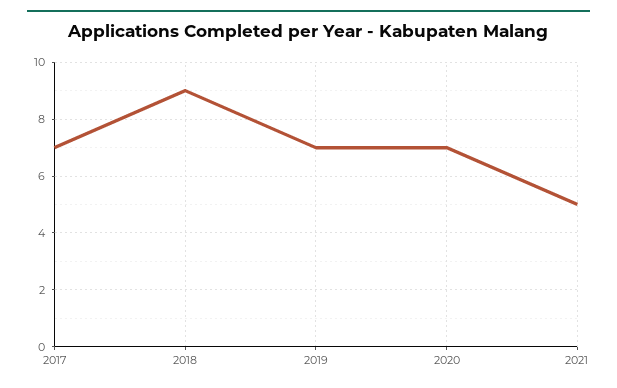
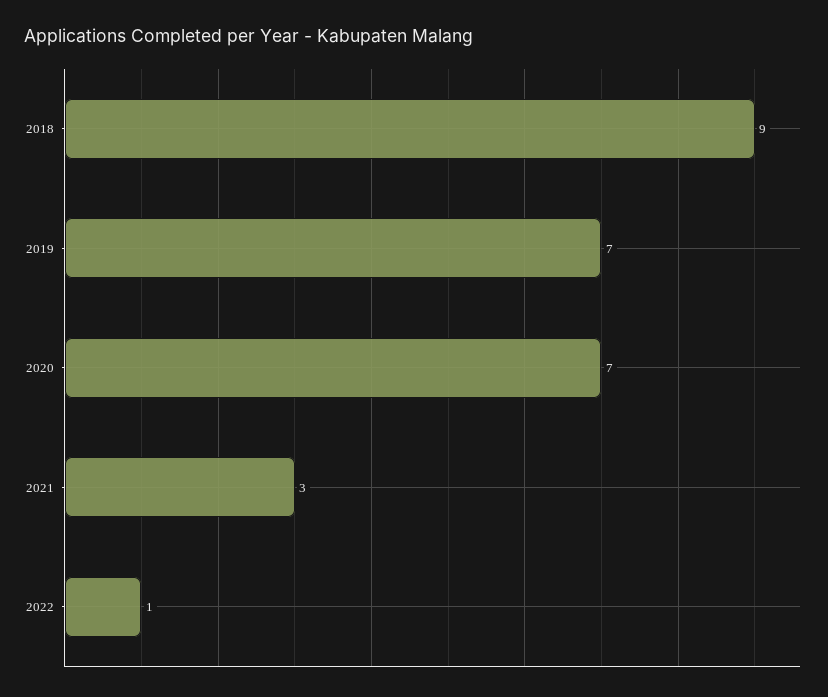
2017: 7 -> none
2021: 5 -> 3
2022: none -> 1

